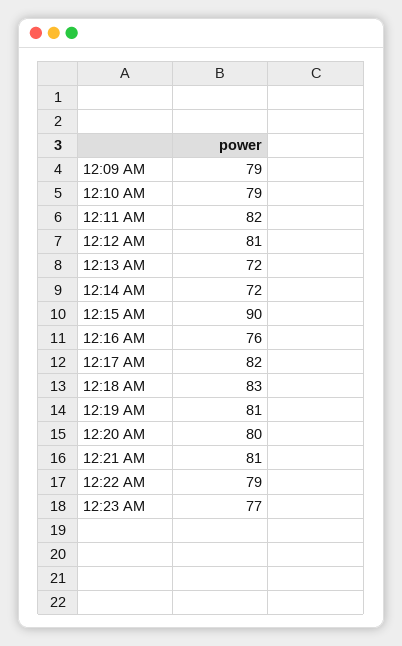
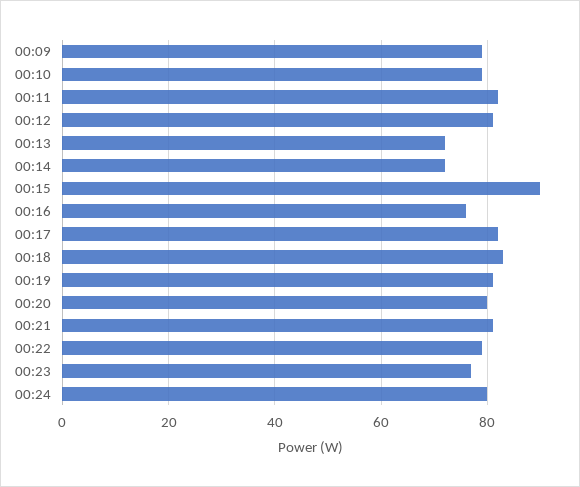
00:24: none -> 80

